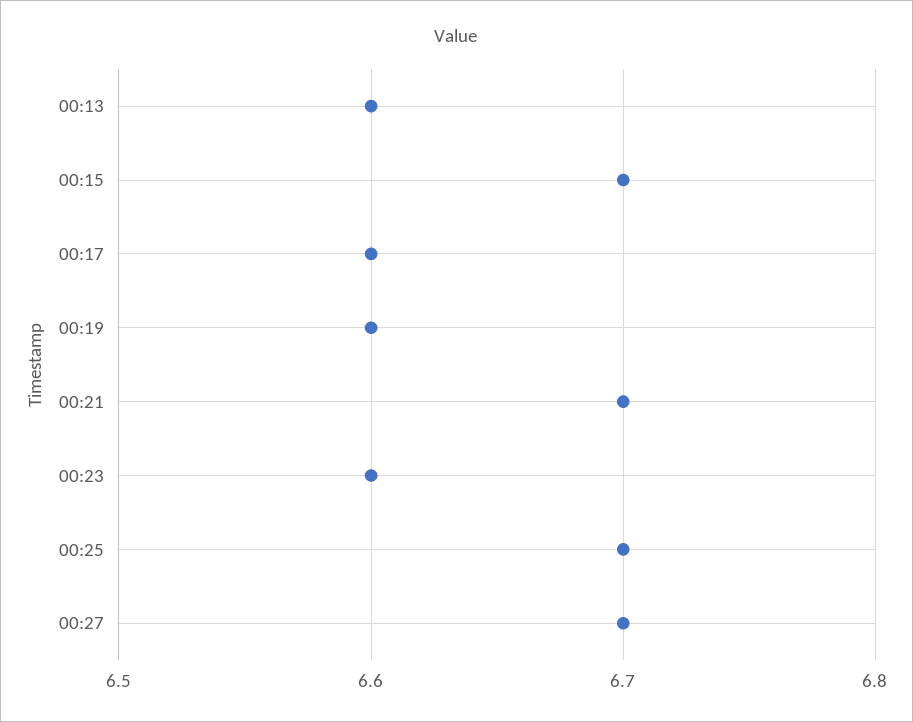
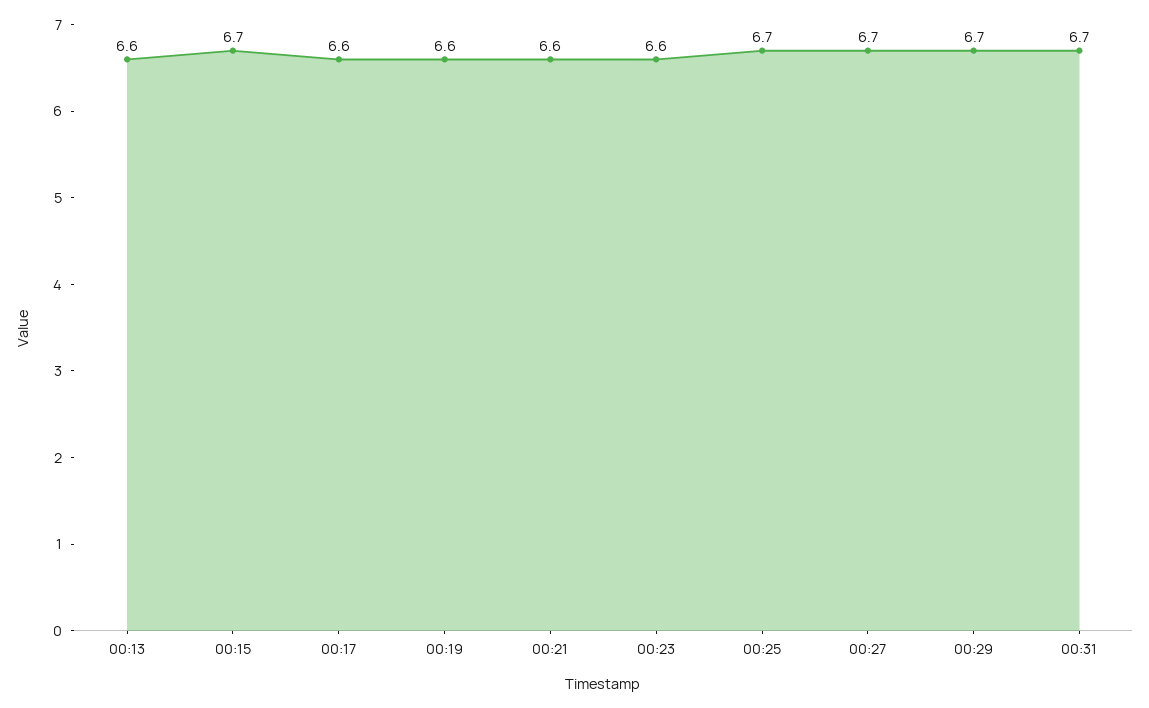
00:21: 6.7 -> 6.6
00:29: none -> 6.7
00:31: none -> 6.7

